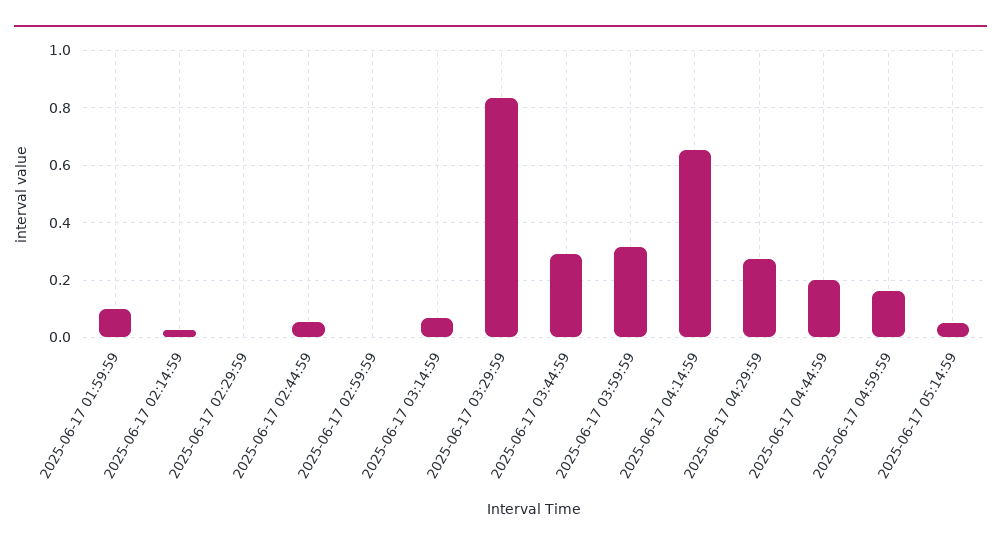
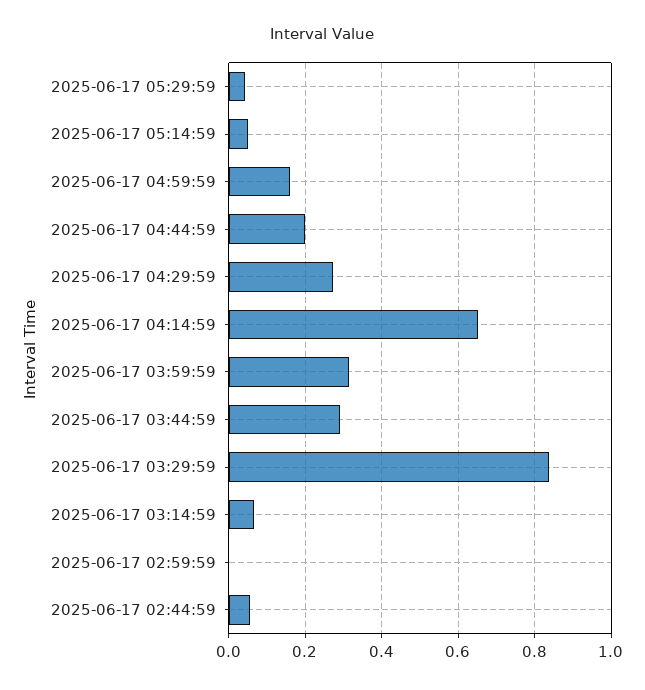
2025-06-17 01:59:59: 0.1 -> none
2025-06-17 02:14:59: 0.025 -> none
2025-06-17 02:29:59: 0 -> none
2025-06-17 05:29:59: none -> 0.04

